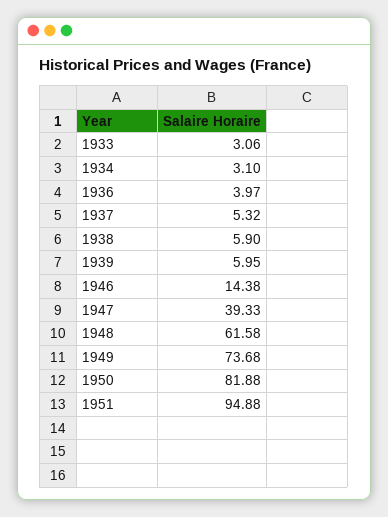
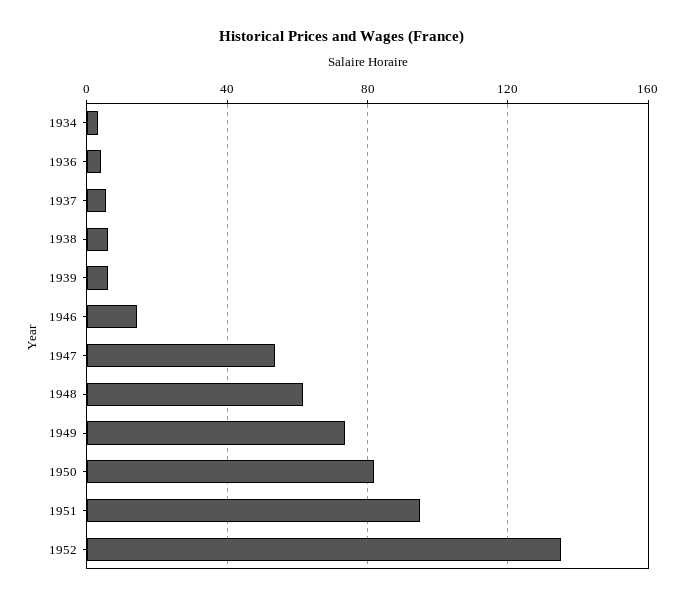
1933: 3.06 -> none
1947: 39.33 -> 55
1952: none -> 135

